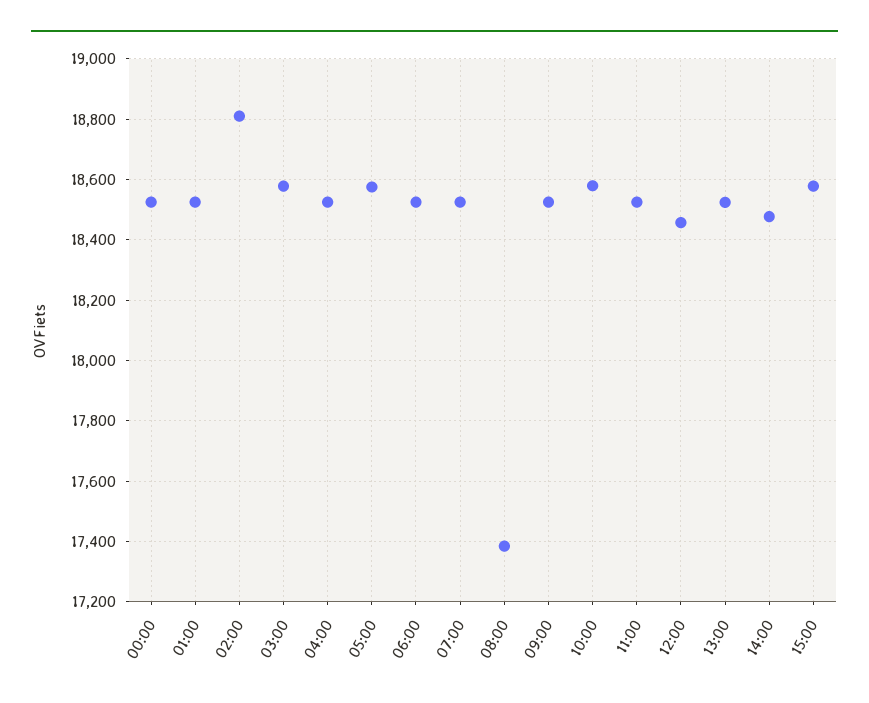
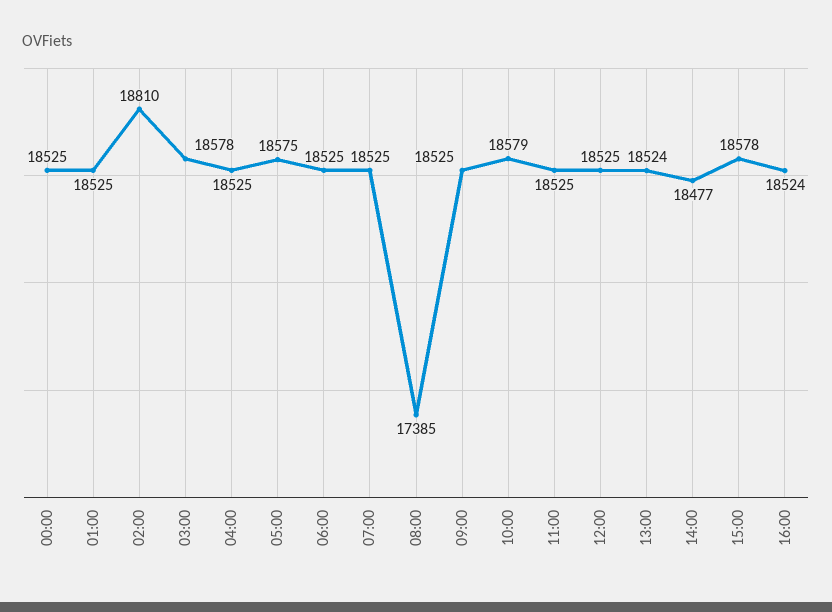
12:00: 18460 -> 18525
16:00: none -> 18524

